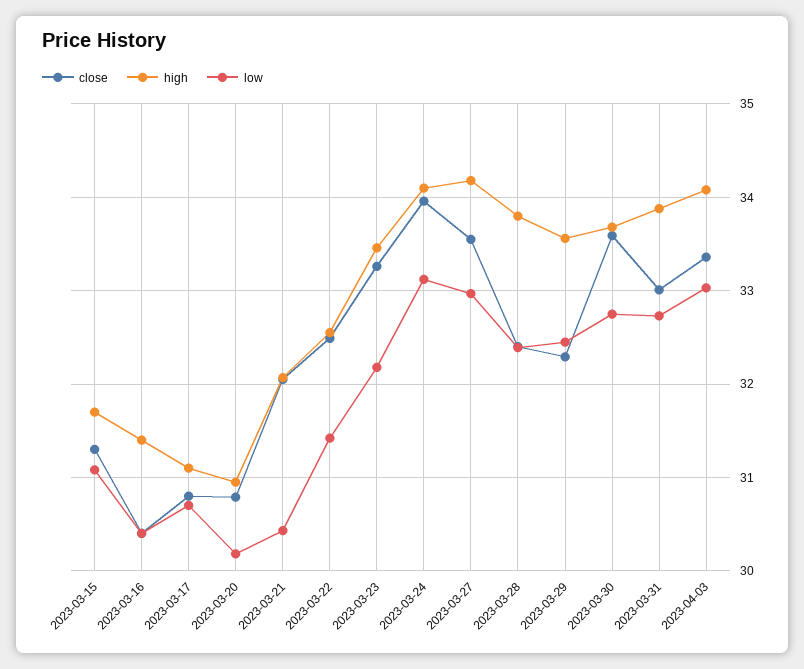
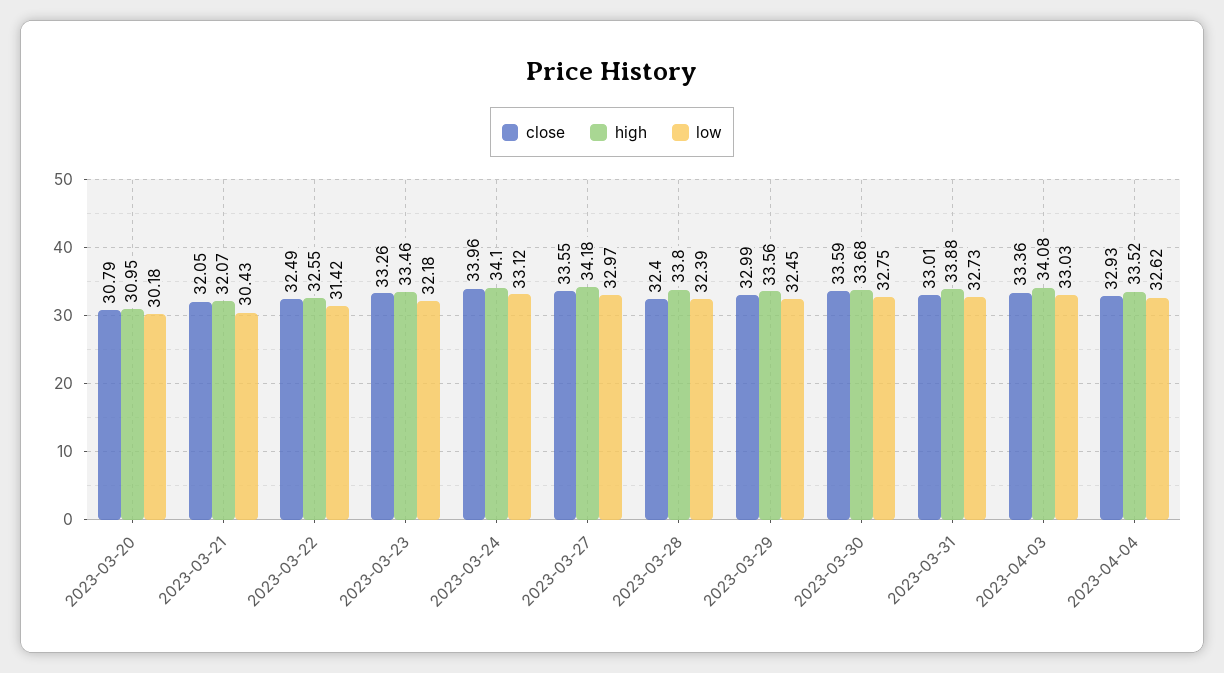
close, 2023-03-15: 31.3 -> none
high, 2023-03-15: 31.7 -> none
low, 2023-03-15: 31.1 -> none
close, 2023-03-16: 30.4 -> none
high, 2023-03-16: 31.4 -> none
low, 2023-03-16: 30.4 -> none
close, 2023-03-17: 30.8 -> none
high, 2023-03-17: 31.1 -> none
low, 2023-03-17: 30.7 -> none
close, 2023-03-29: 32.3 -> 32.99
close, 2023-04-04: none -> 32.93
high, 2023-04-04: none -> 33.52
low, 2023-04-04: none -> 32.62

